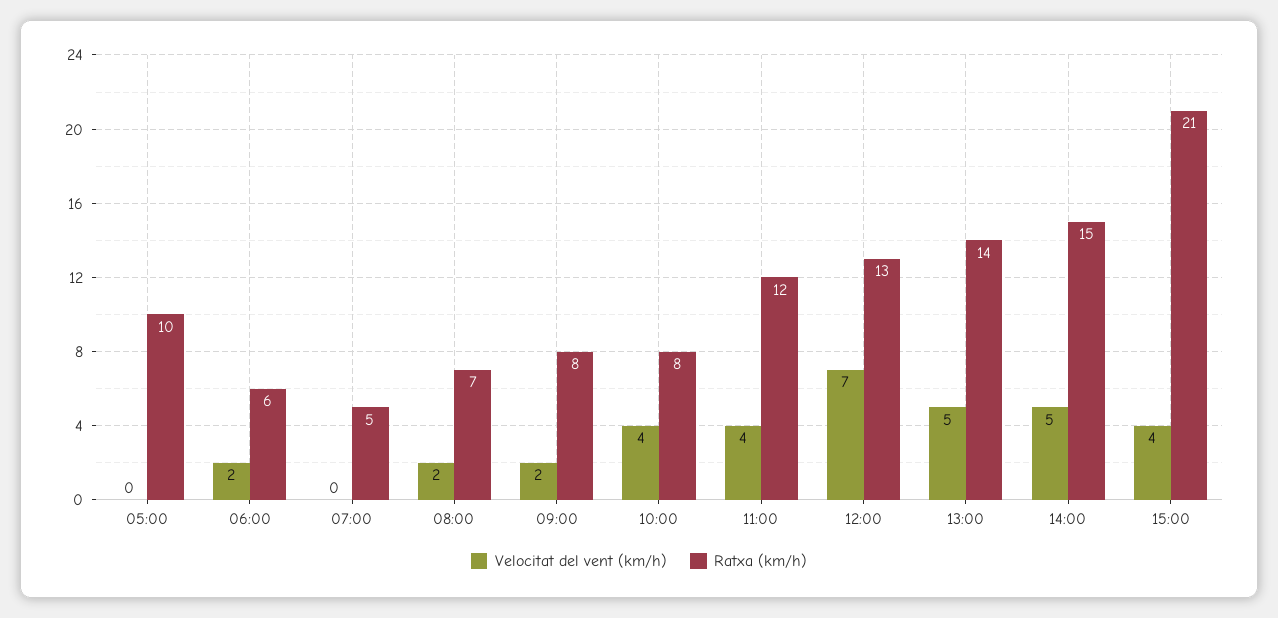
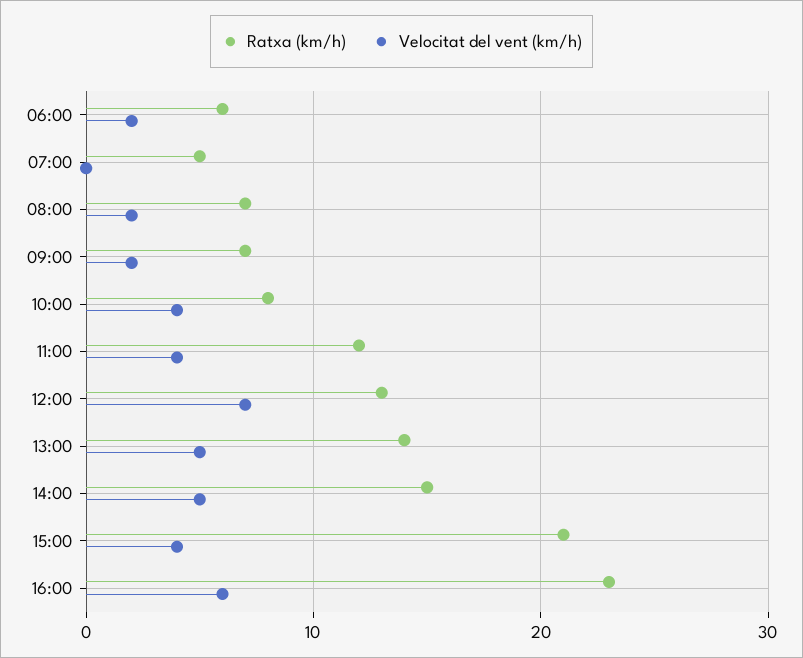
Velocitat del vent (km/h), 05:00: 0 -> none
Ratxa (km/h), 05:00: 10 -> none
Ratxa (km/h), 09:00: 8 -> 7
Ratxa (km/h), 16:00: none -> 23
Velocitat del vent (km/h), 16:00: none -> 6

